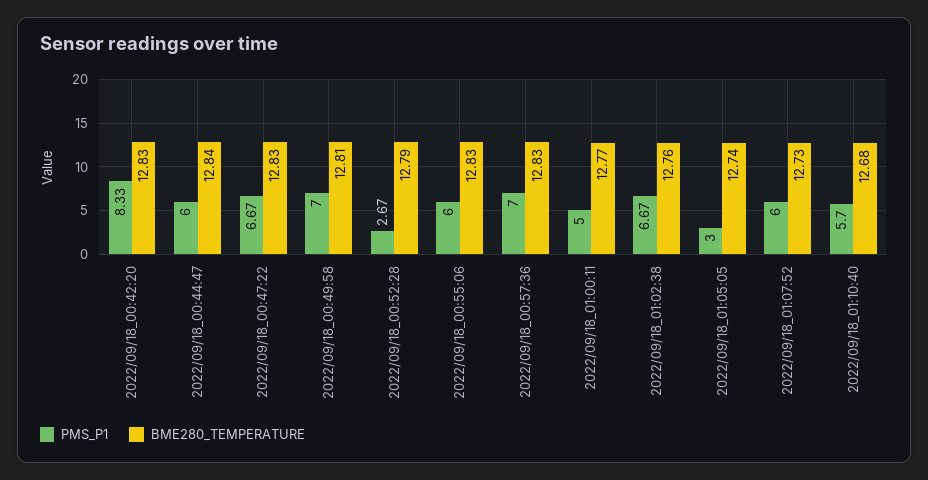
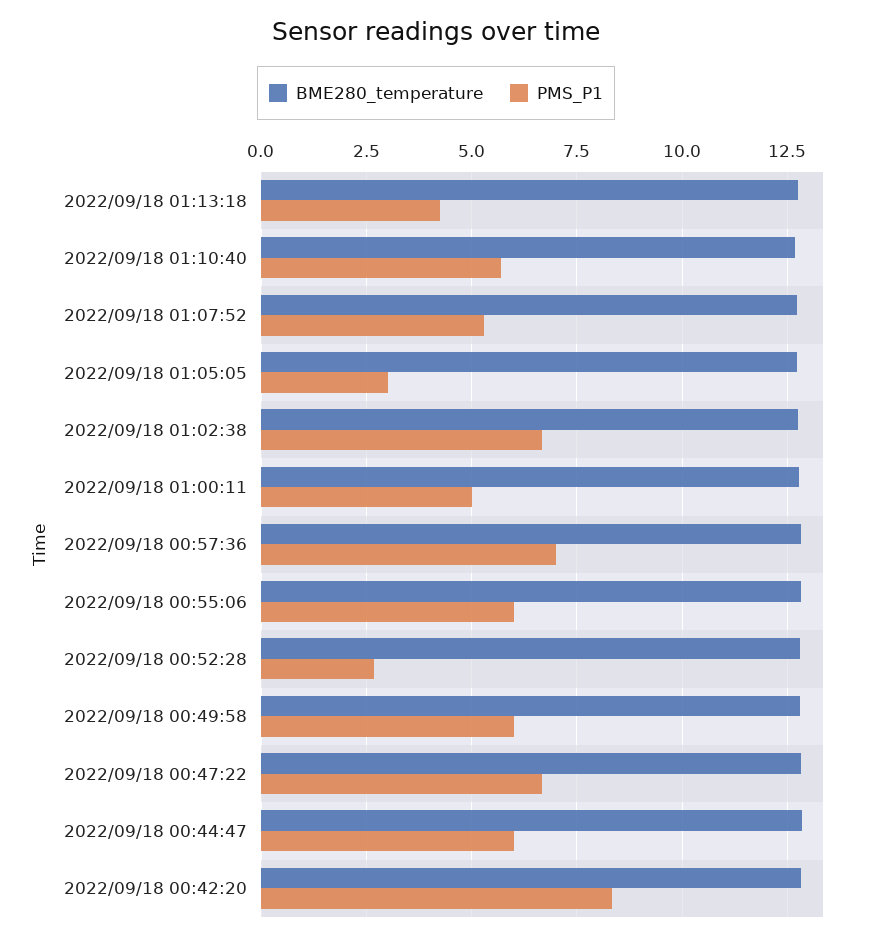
PMS_P1, 2022/09/18_00:49:58: 7 -> 6
PMS_P1, 2022/09/18_01:07:52: 6 -> 5.25
BME280_TEMPERATURE, 2022/09/18 01:13:18: none -> 12.75
PMS_P1, 2022/09/18 01:13:18: none -> 4.25

